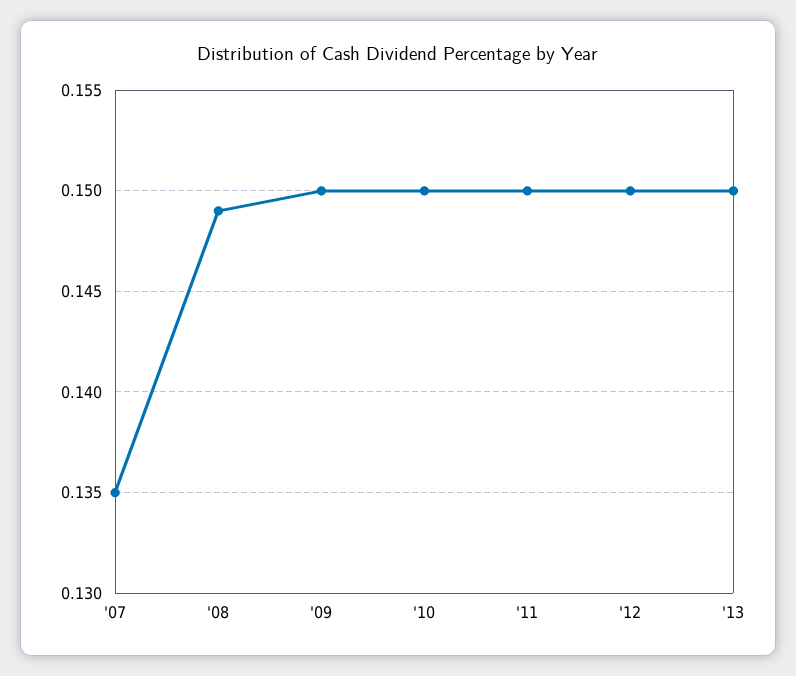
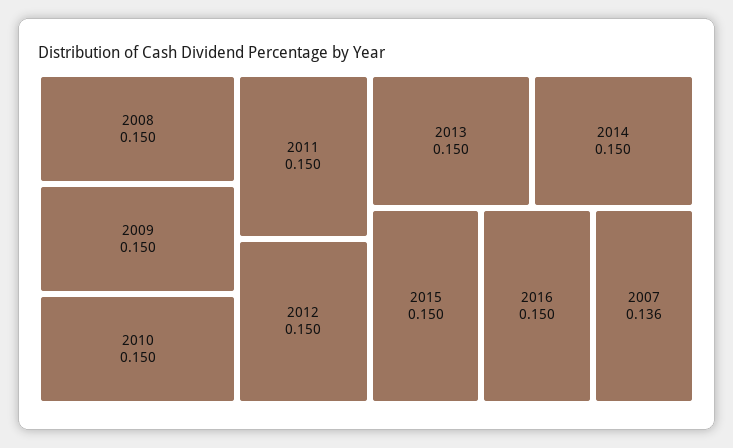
'07: 0.135 -> 0.136
'08: 0.149 -> 0.15
2014: none -> 0.15
2015: none -> 0.15
2016: none -> 0.15

